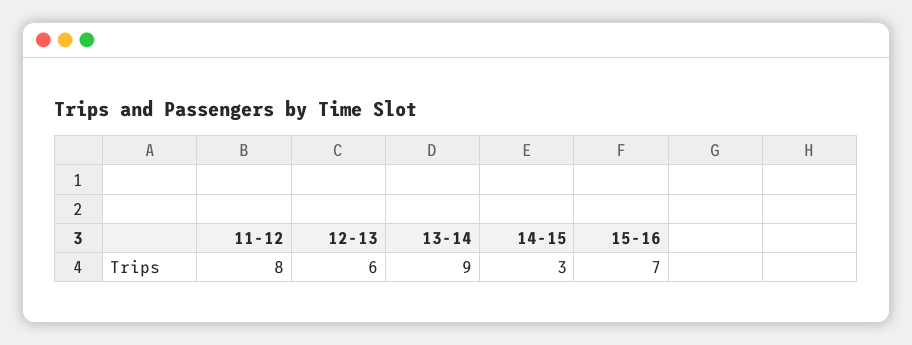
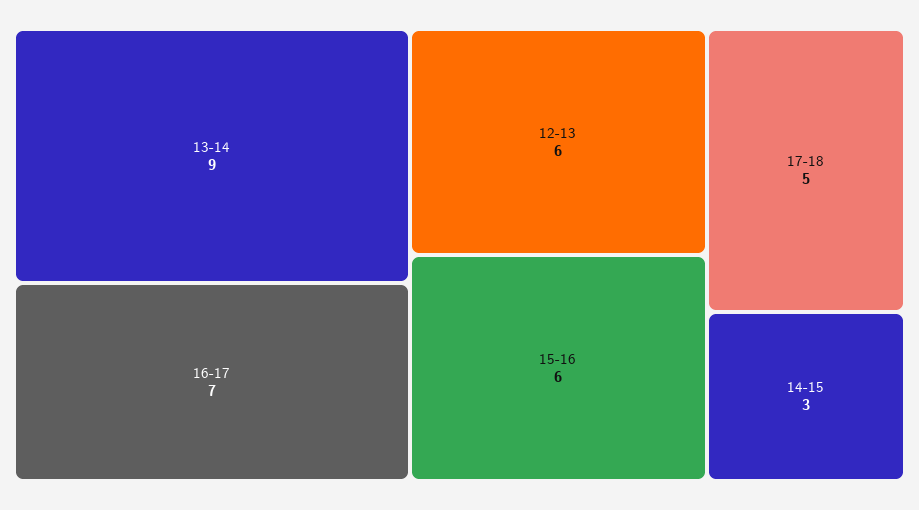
11-12: 8 -> none
15-16: 7 -> 6
16-17: none -> 7
17-18: none -> 5

